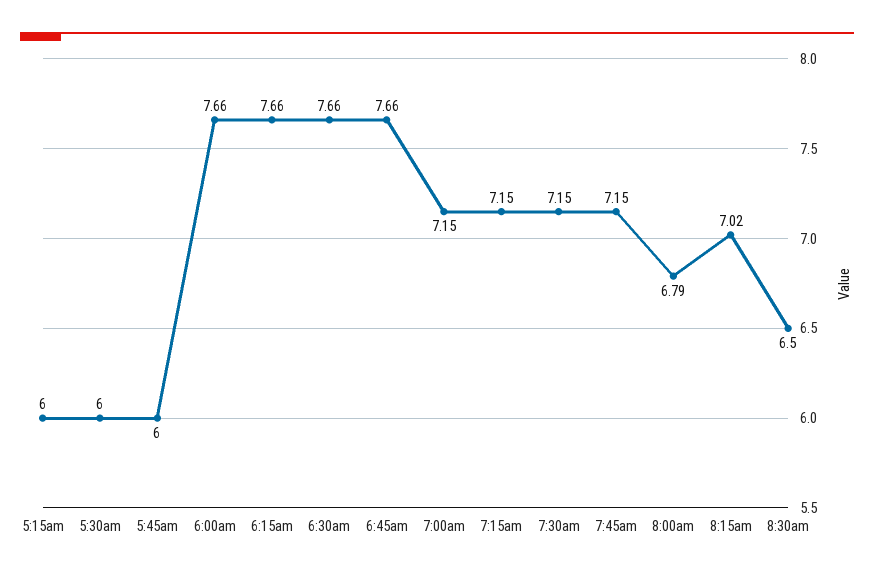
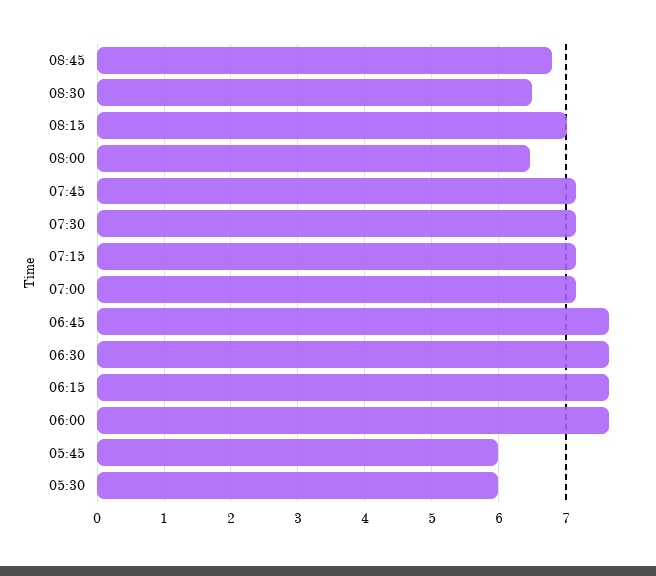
5:15am: 6 -> none
8:00am: 6.79 -> 6.5
08:45: none -> 6.8

